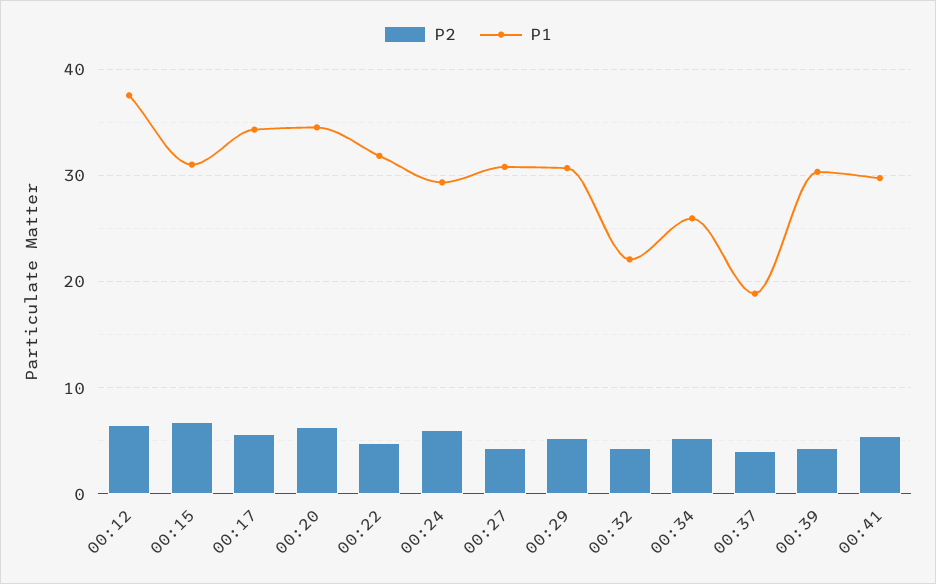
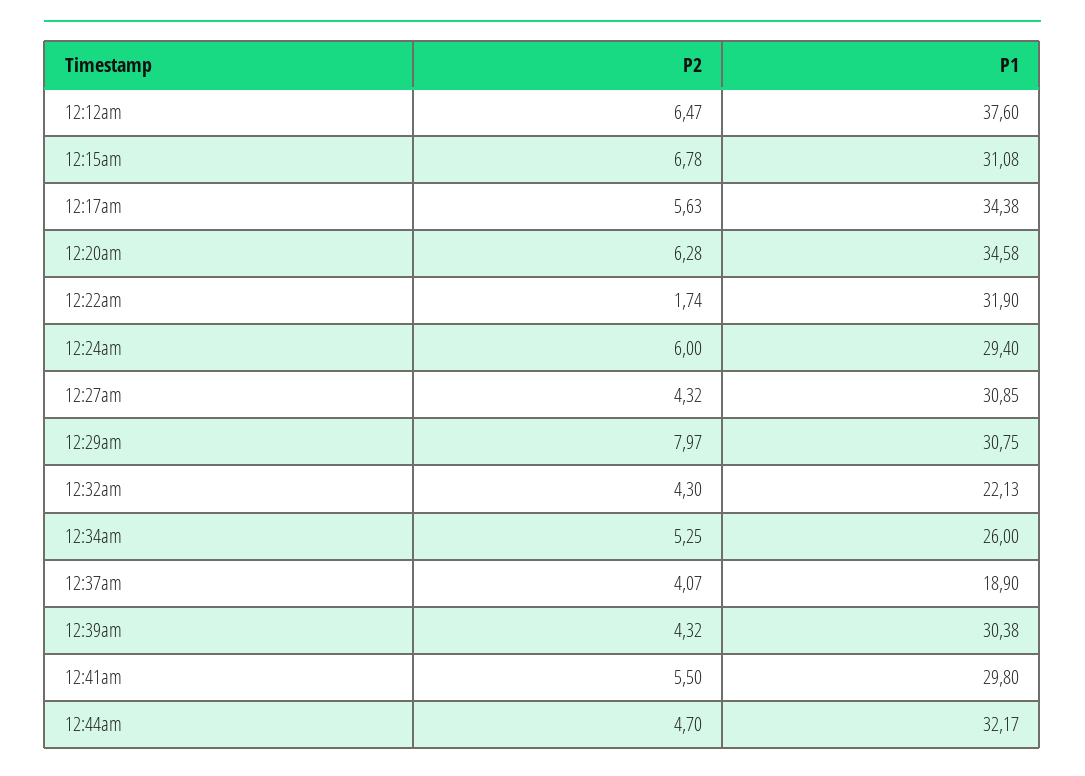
P2, 00:22: 5 -> 1.74
P2, 00:29: 5 -> 7.97
P2, 12:44am: none -> 4.7
P1, 12:44am: none -> 32.17

